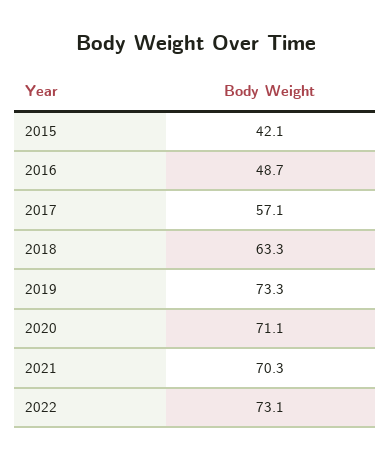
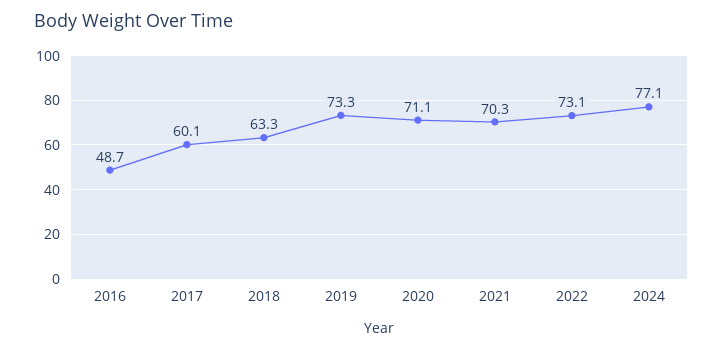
2015: 42.1 -> none
2017: 57.1 -> 60.1
2024: none -> 77.1

